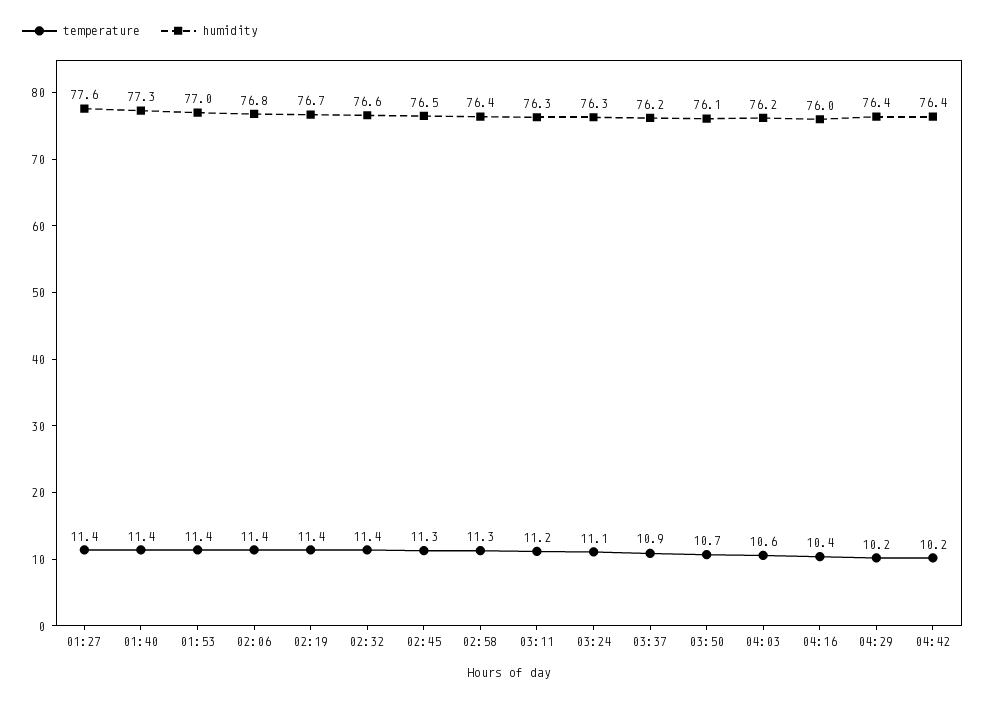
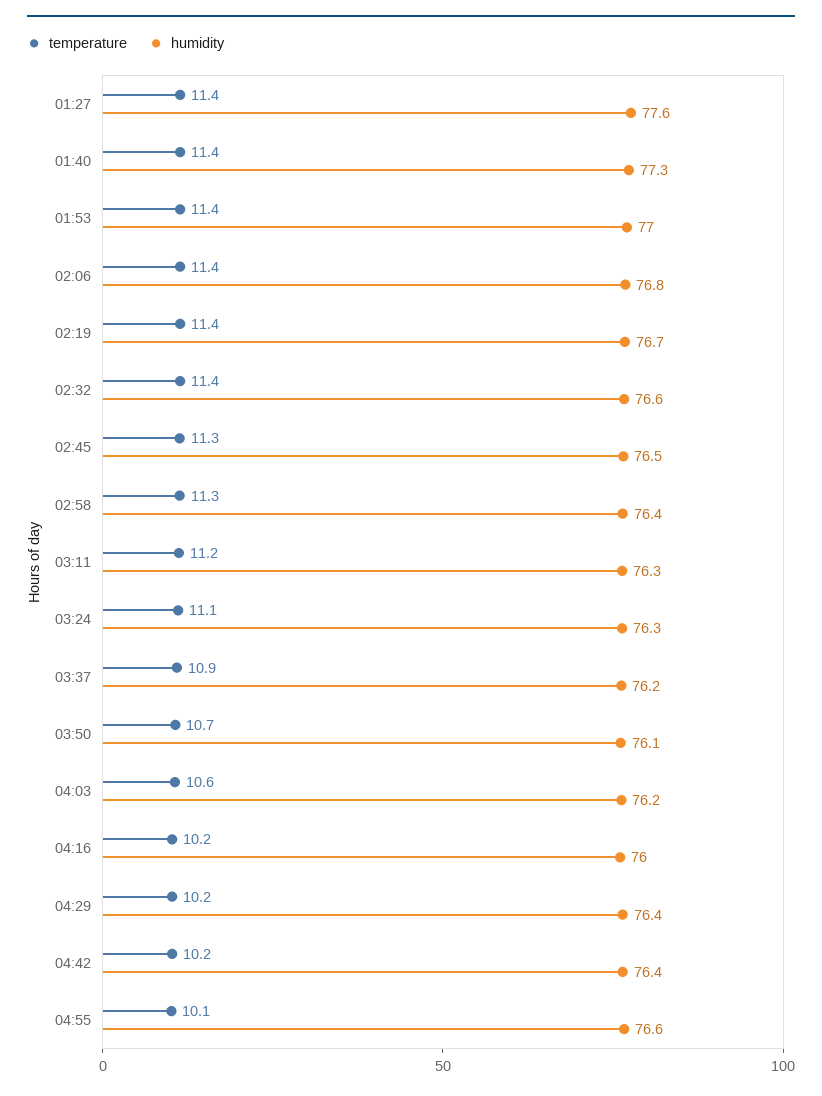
temperature, 04:16: 10.4 -> 10.2
temperature, 04:55: none -> 10.1
humidity, 04:55: none -> 76.6

